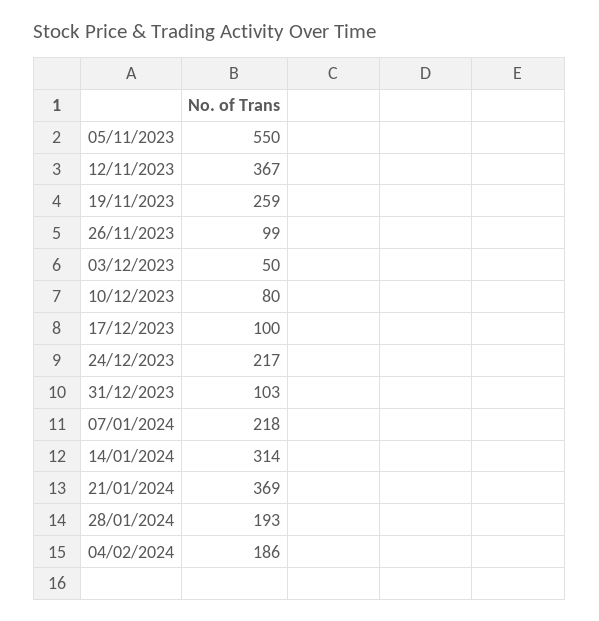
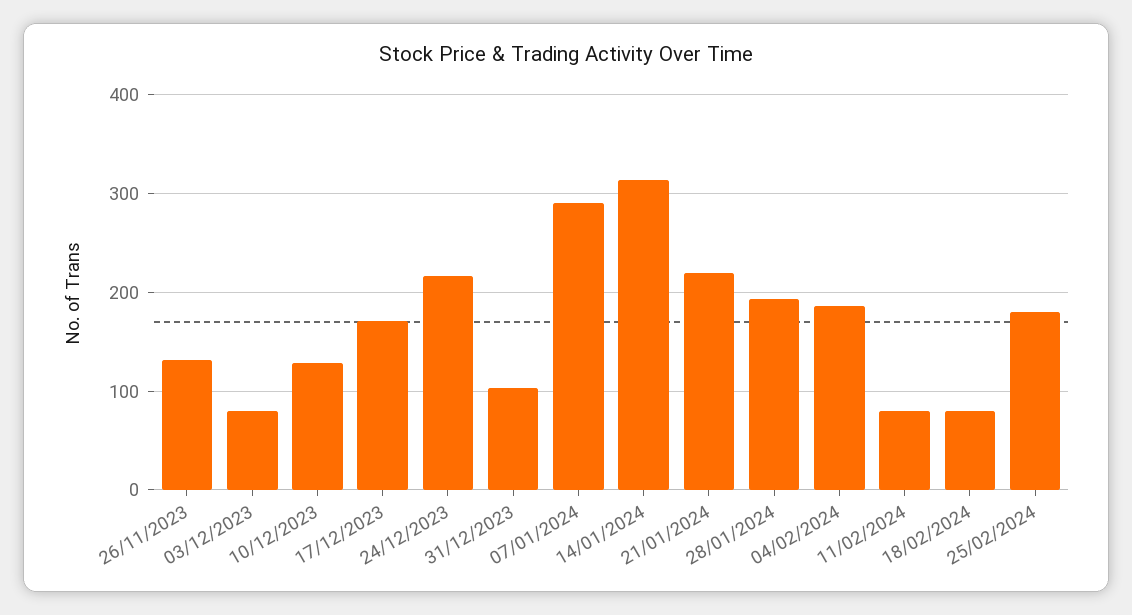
05/11/2023: 550 -> none
12/11/2023: 367 -> none
19/11/2023: 259 -> none
26/11/2023: 99 -> 130
03/12/2023: 50 -> 80
10/12/2023: 80 -> 130
17/12/2023: 100 -> 170
07/01/2024: 218 -> 290
21/01/2024: 369 -> 220
11/02/2024: none -> 80
18/02/2024: none -> 80
25/02/2024: none -> 180

